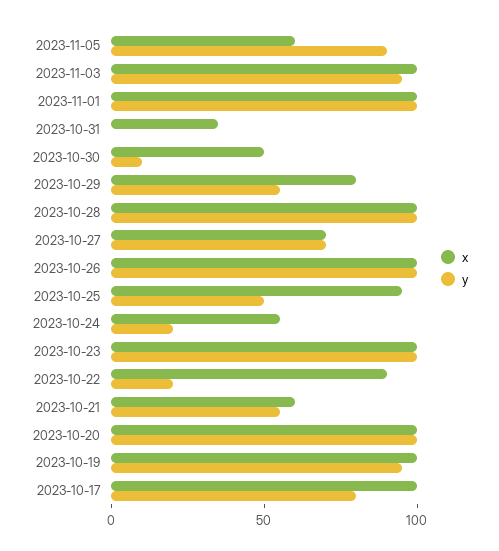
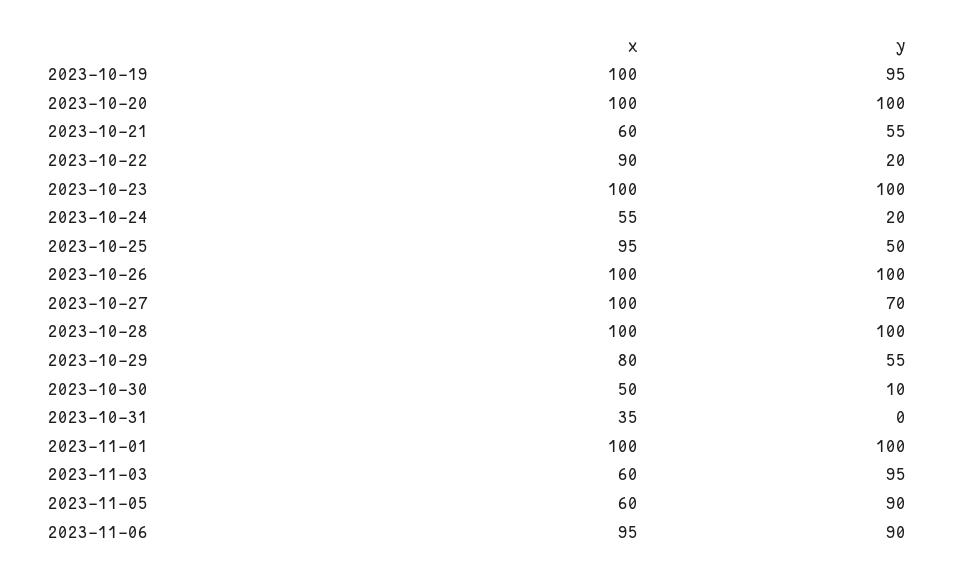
x, 2023-11-03: 100 -> 60
x, 2023-10-27: 70 -> 100
x, 2023-10-17: 100 -> none
y, 2023-10-17: 80 -> none
x, 2023-11-06: none -> 95
y, 2023-11-06: none -> 90

